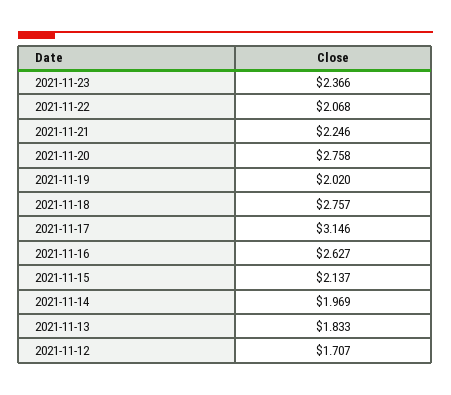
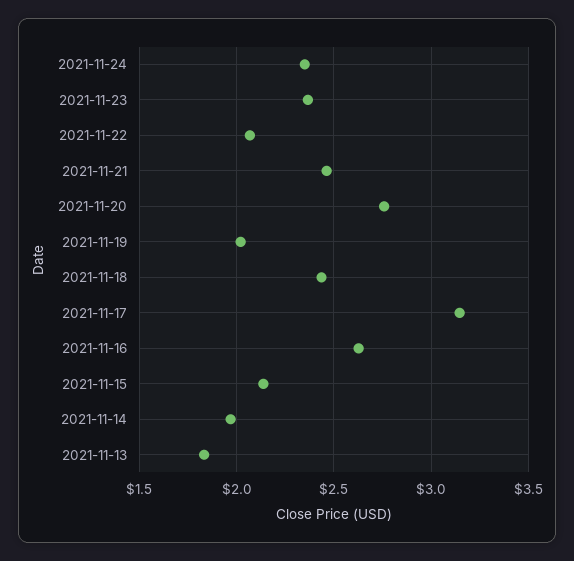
2021-11-21: 2.246 -> 2.45
2021-11-18: 2.757 -> 2.45
2021-11-12: 1.707 -> none
2021-11-24: none -> 2.35

